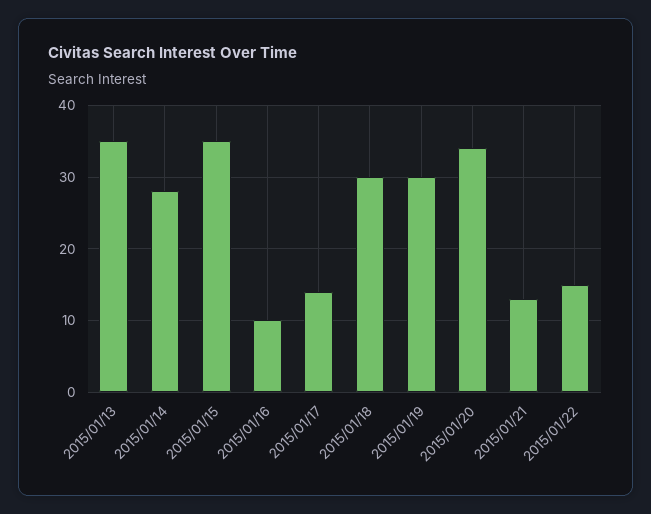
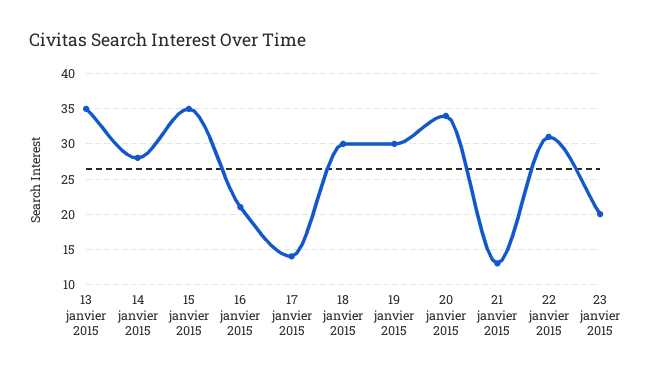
2015/01/16: 10 -> 21
2015/01/22: 15 -> 31
23 janvier 2015: none -> 20

